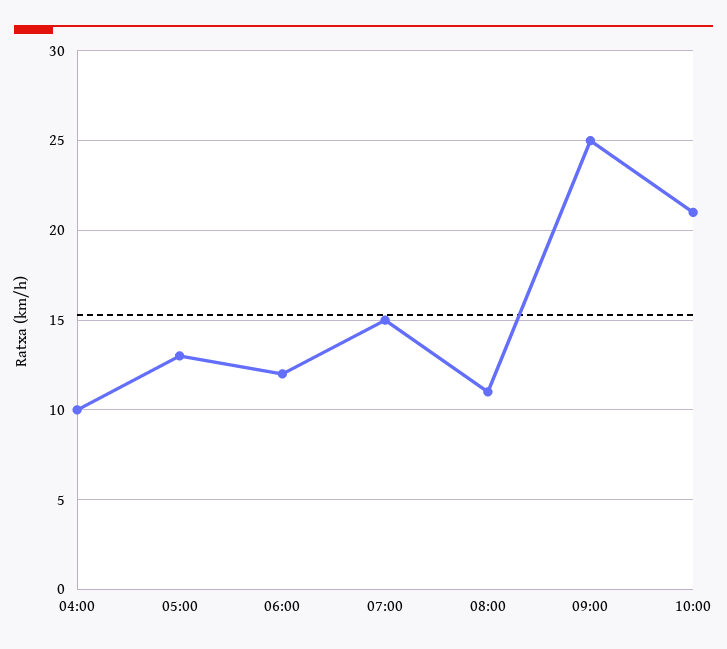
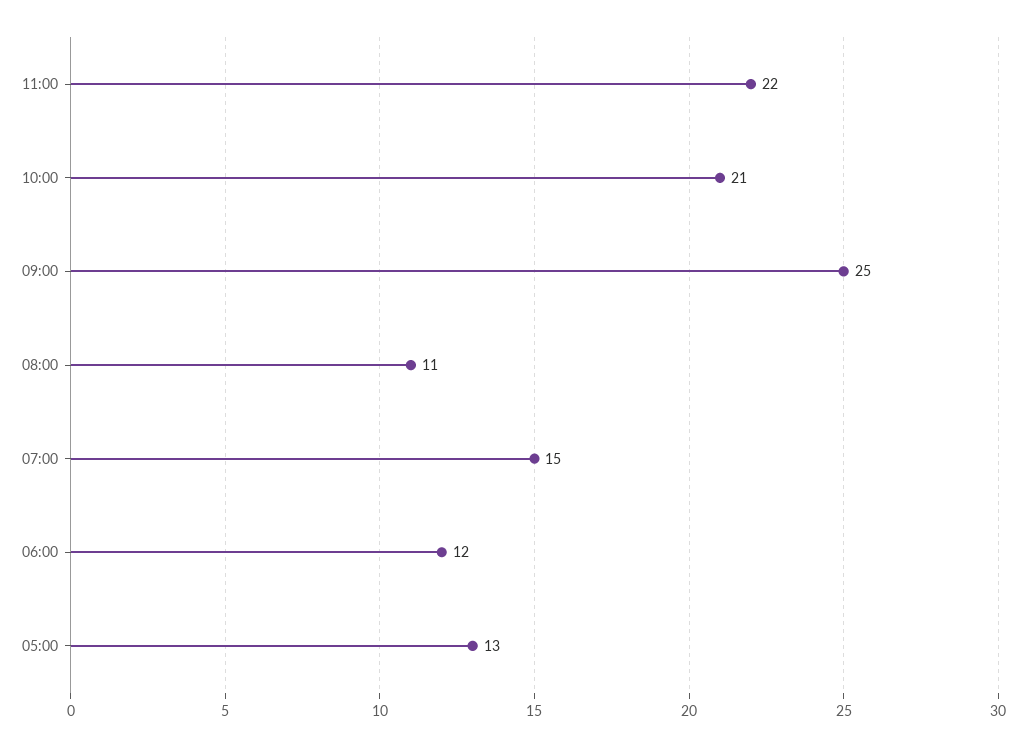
04:00: 10 -> none
11:00: none -> 22

